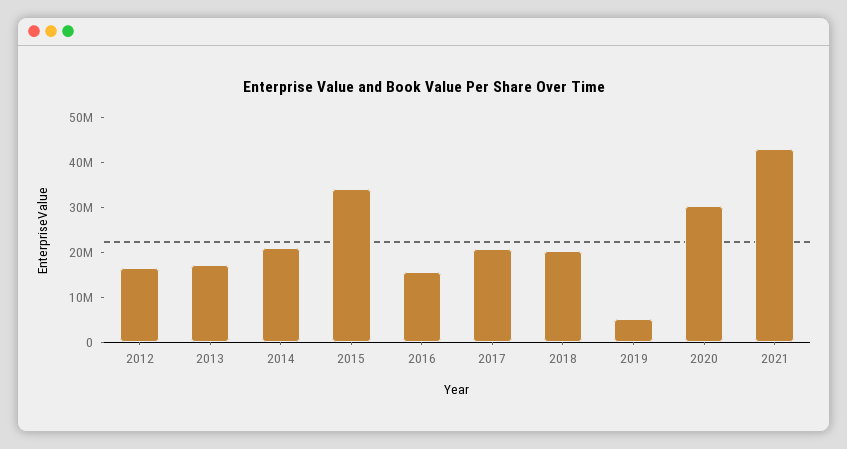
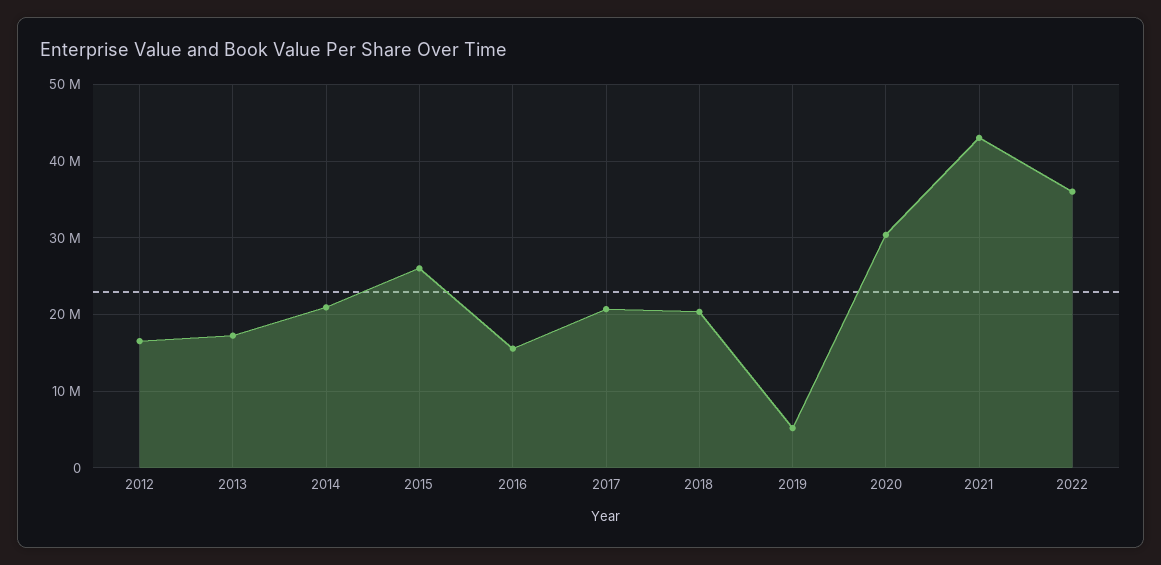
2015: 34000000 -> 26000000
2022: none -> 36000000

